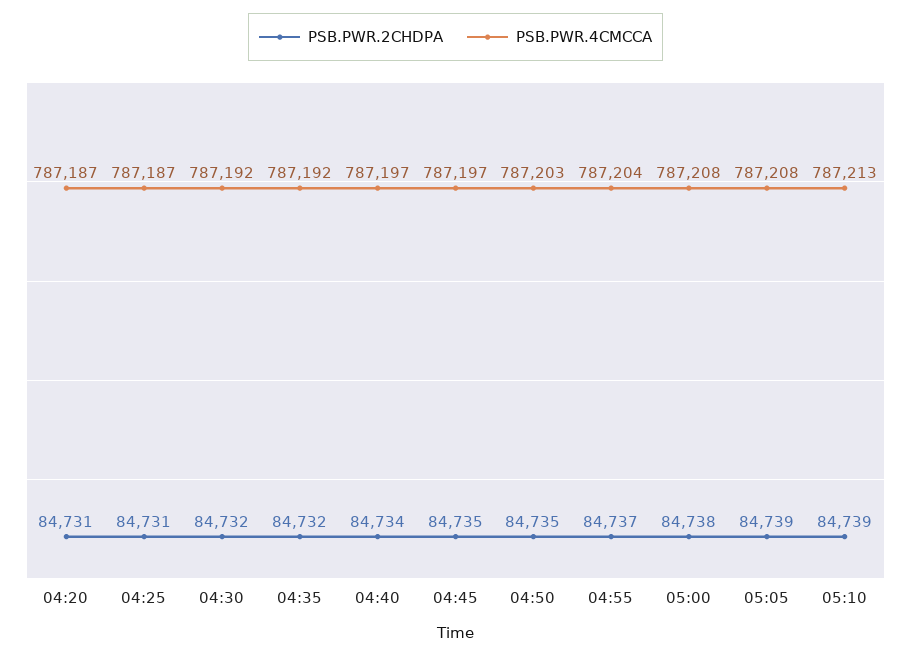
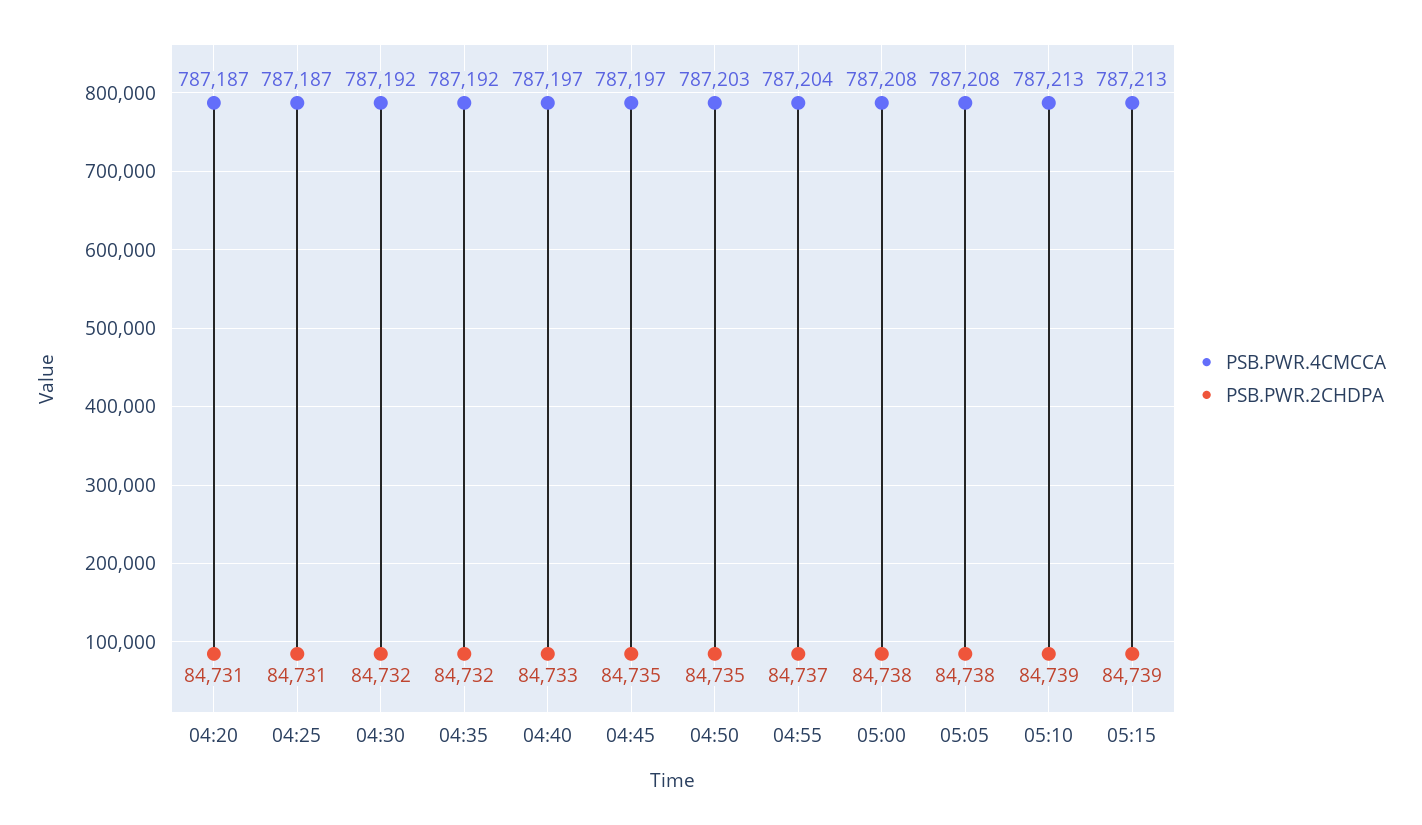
PSB.PWR.2CHDPA, 04:40: 84734 -> 84733
PSB.PWR.2CHDPA, 05:05: 84739 -> 84738
PSB.PWR.4CMCCA, 05:15: none -> 787213
PSB.PWR.2CHDPA, 05:15: none -> 84739

